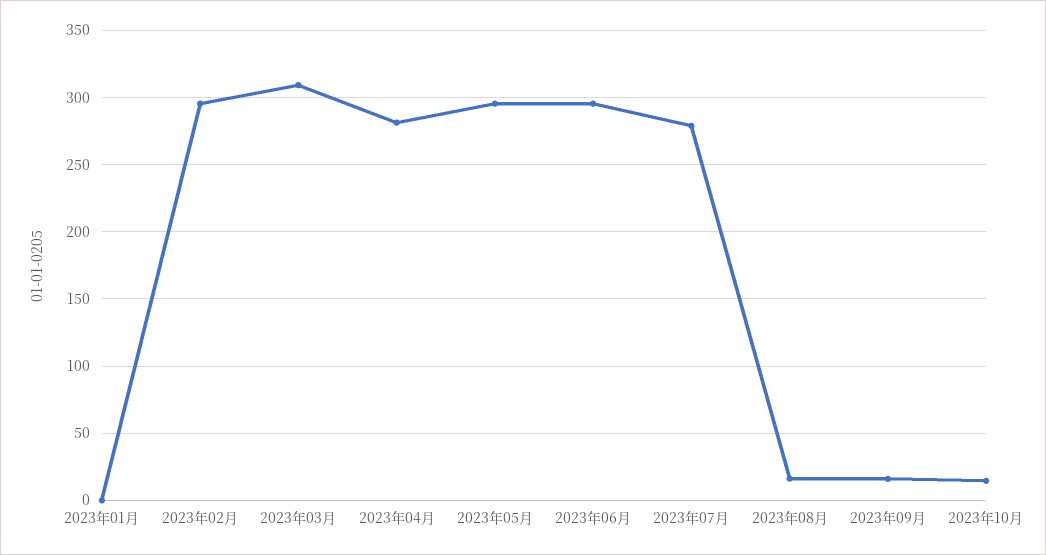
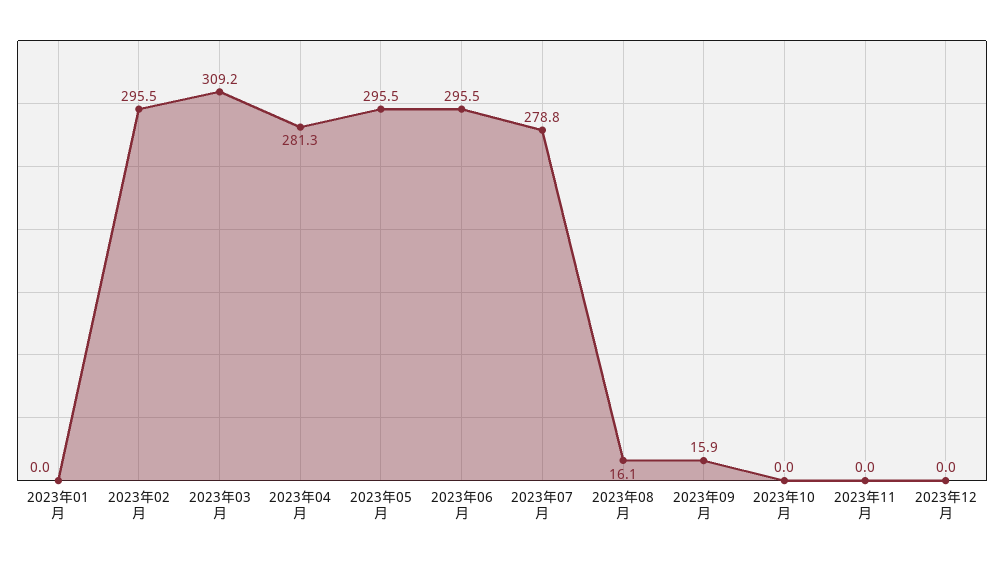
2023年10月: 15 -> 0
2023年11月: none -> 0
2023年12月: none -> 0

